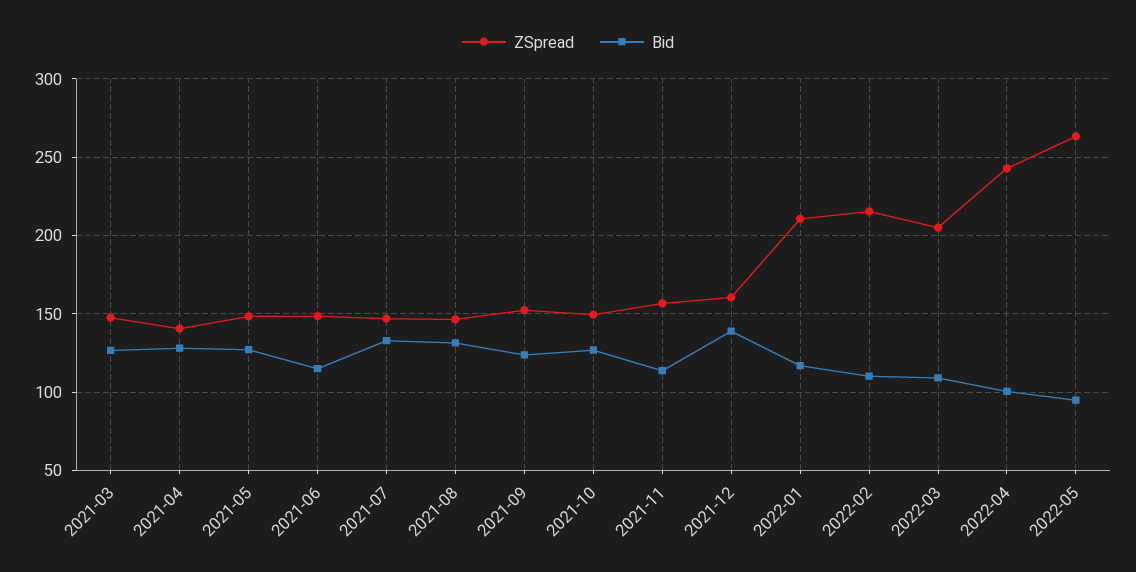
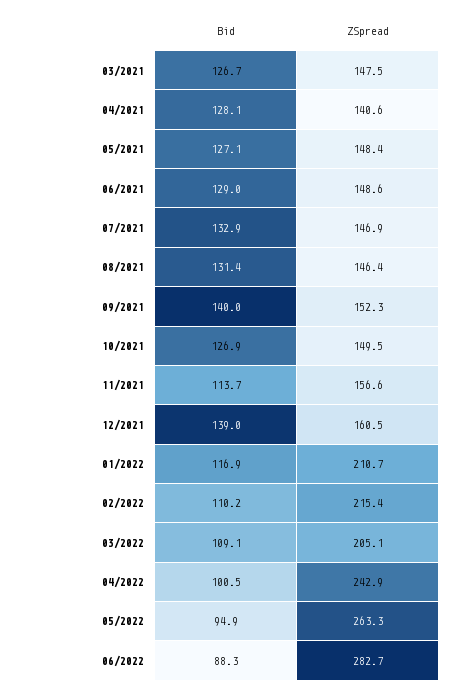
Bid, 2021-06: 115 -> 129
Bid, 2021-09: 125 -> 140
Bid, 06/2022: none -> 88.3
ZSpread, 06/2022: none -> 282.7

